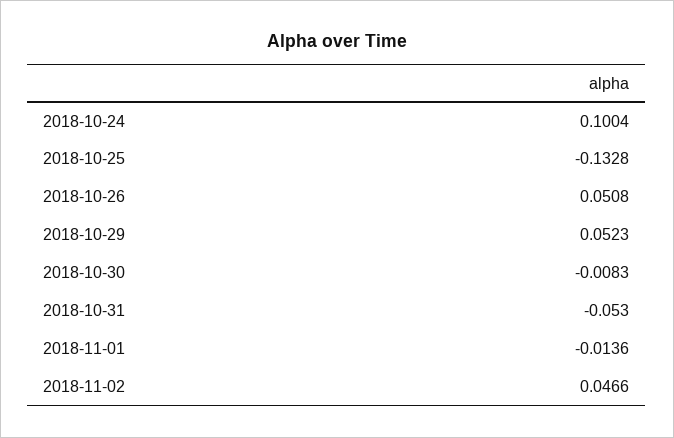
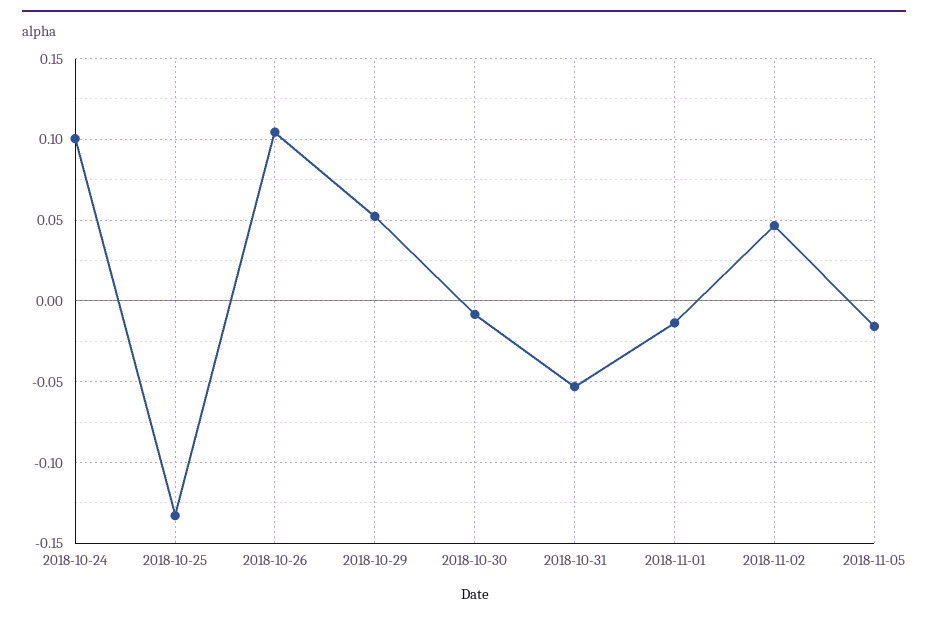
2018-10-26: 0.0508 -> 0.105
2018-11-05: none -> -0.015

